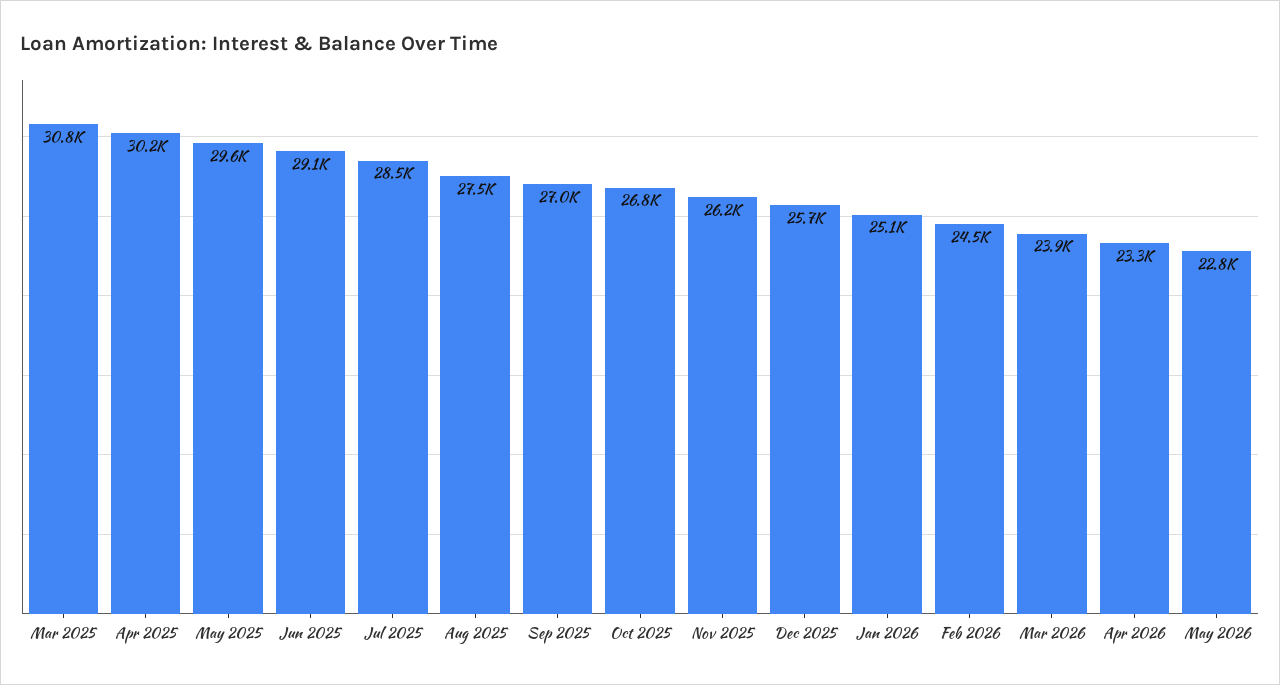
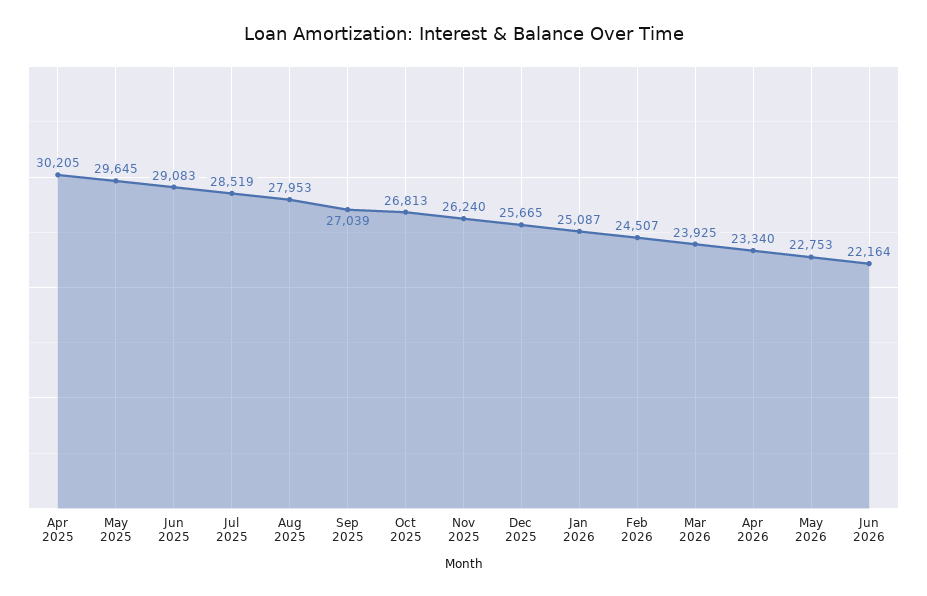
Mar 2025: 30800 -> none
Aug 2025: 27500 -> 27953
Jun 2026: none -> 22164

